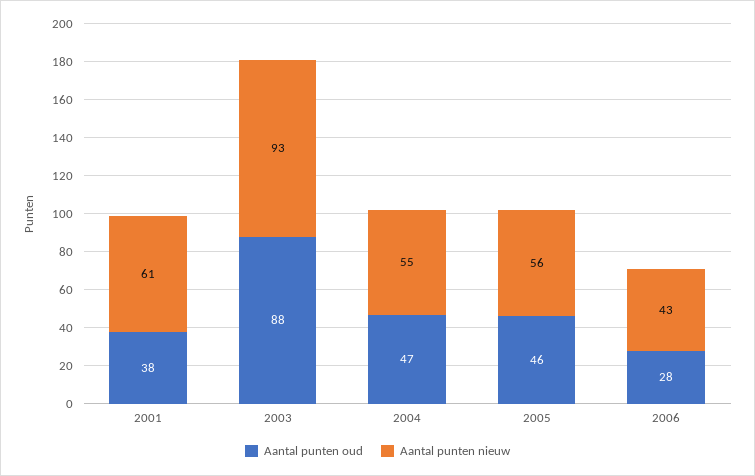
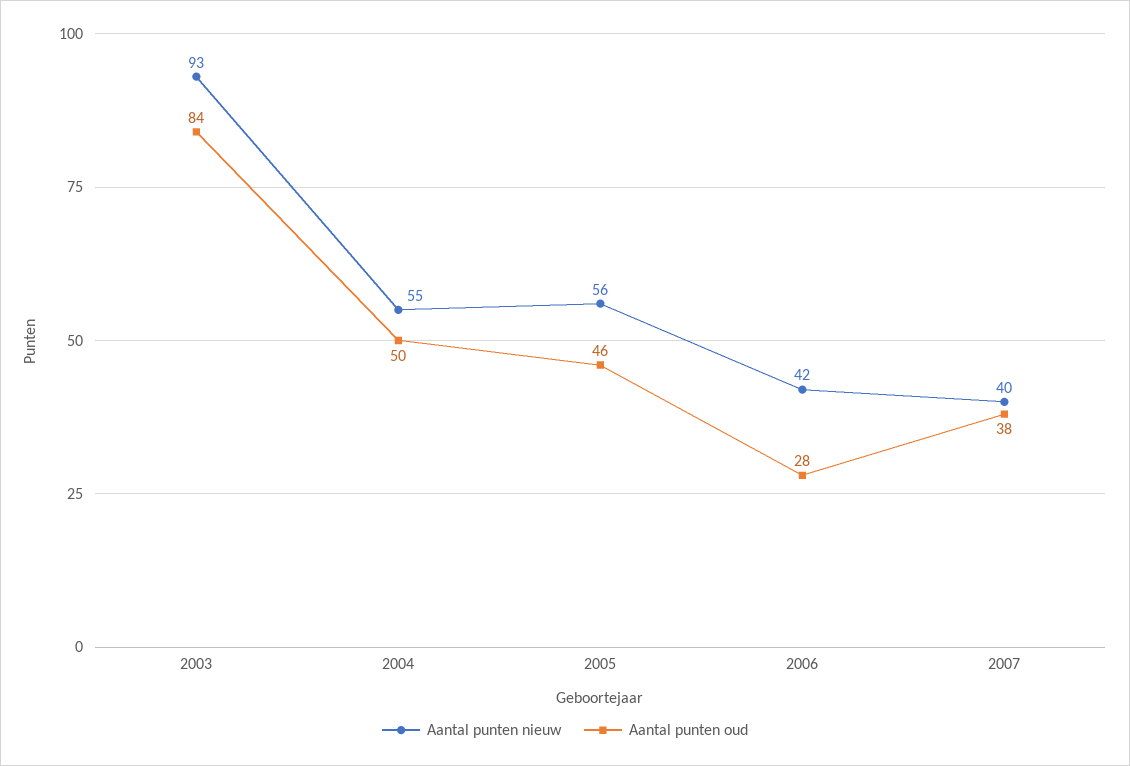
Aantal punten oud, 2001: 38 -> none
Aantal punten nieuw, 2001: 61 -> none
Aantal punten oud, 2003: 88 -> 84
Aantal punten oud, 2004: 47 -> 50
Aantal punten nieuw, 2006: 43 -> 42
Aantal punten nieuw, 2007: none -> 40
Aantal punten oud, 2007: none -> 38

